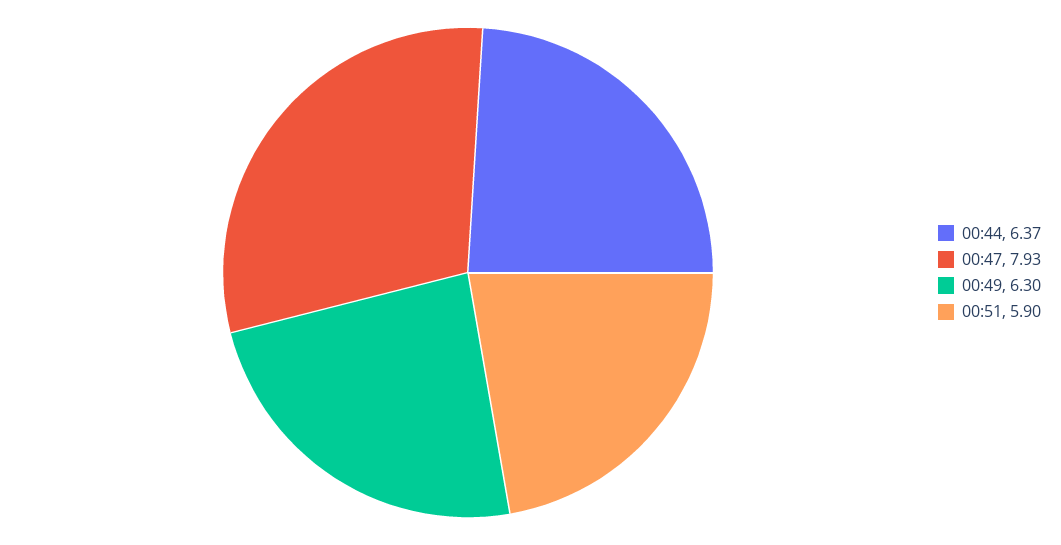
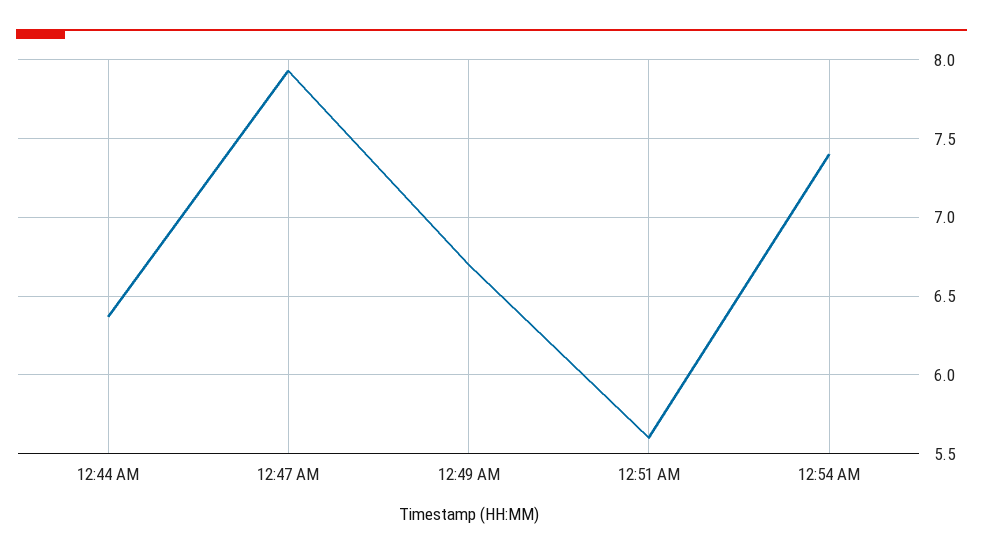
00:49: 6.3 -> 6.7
00:51: 5.9 -> 5.6
12:54 AM: none -> 7.4

